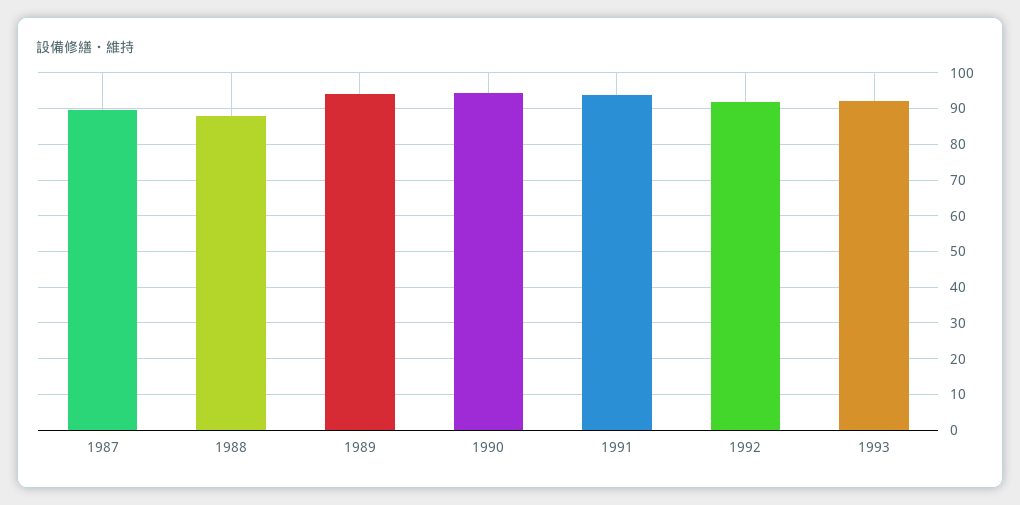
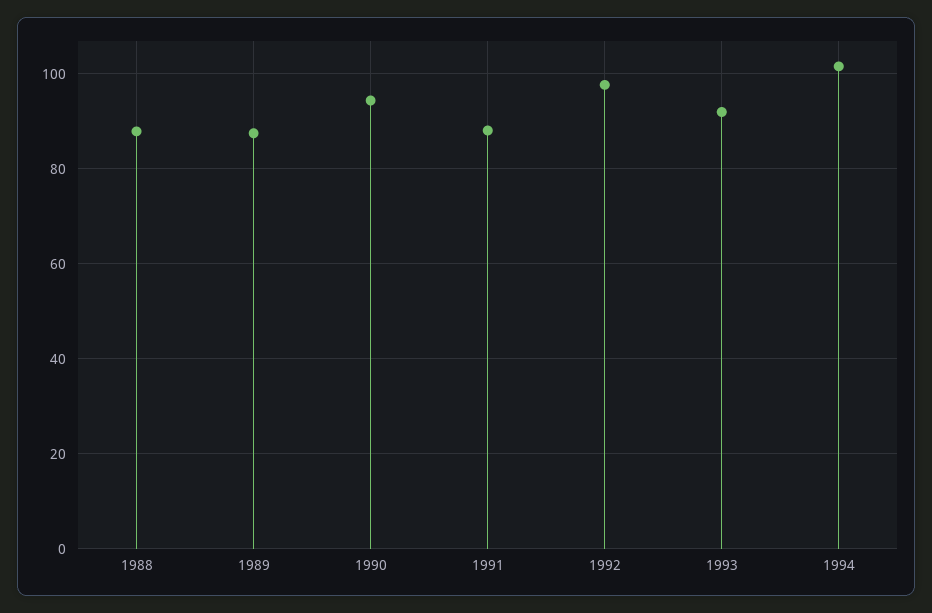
1987: 90 -> none
1989: 94 -> 88
1991: 94 -> 88
1992: 92 -> 98
1994: none -> 102

